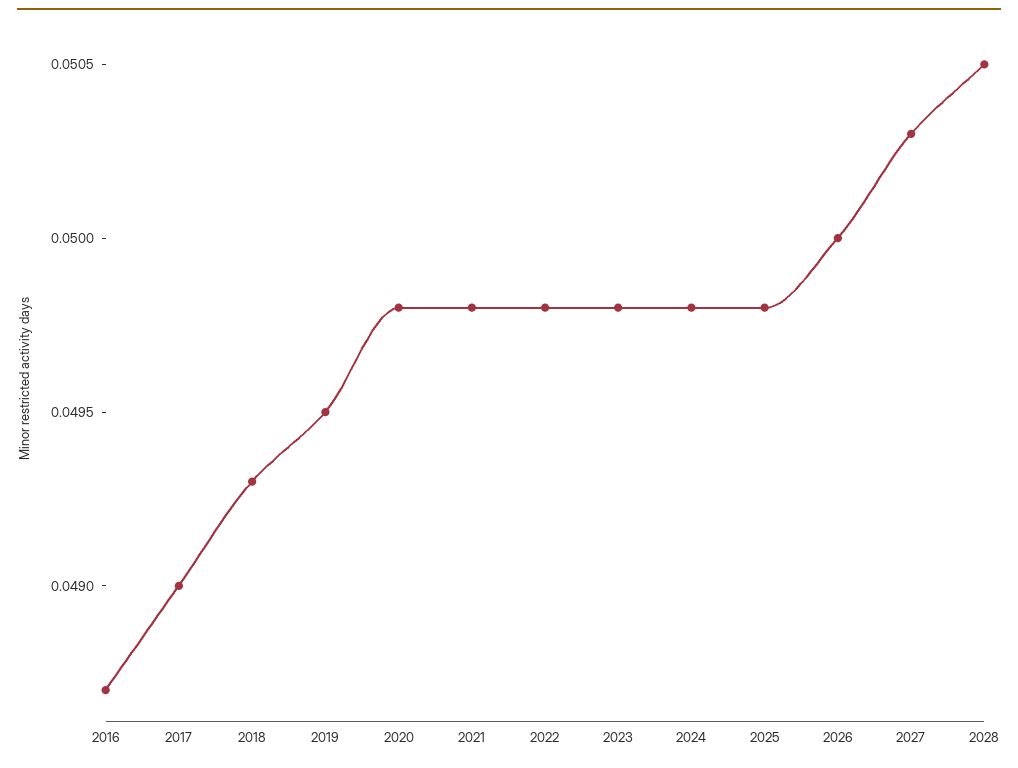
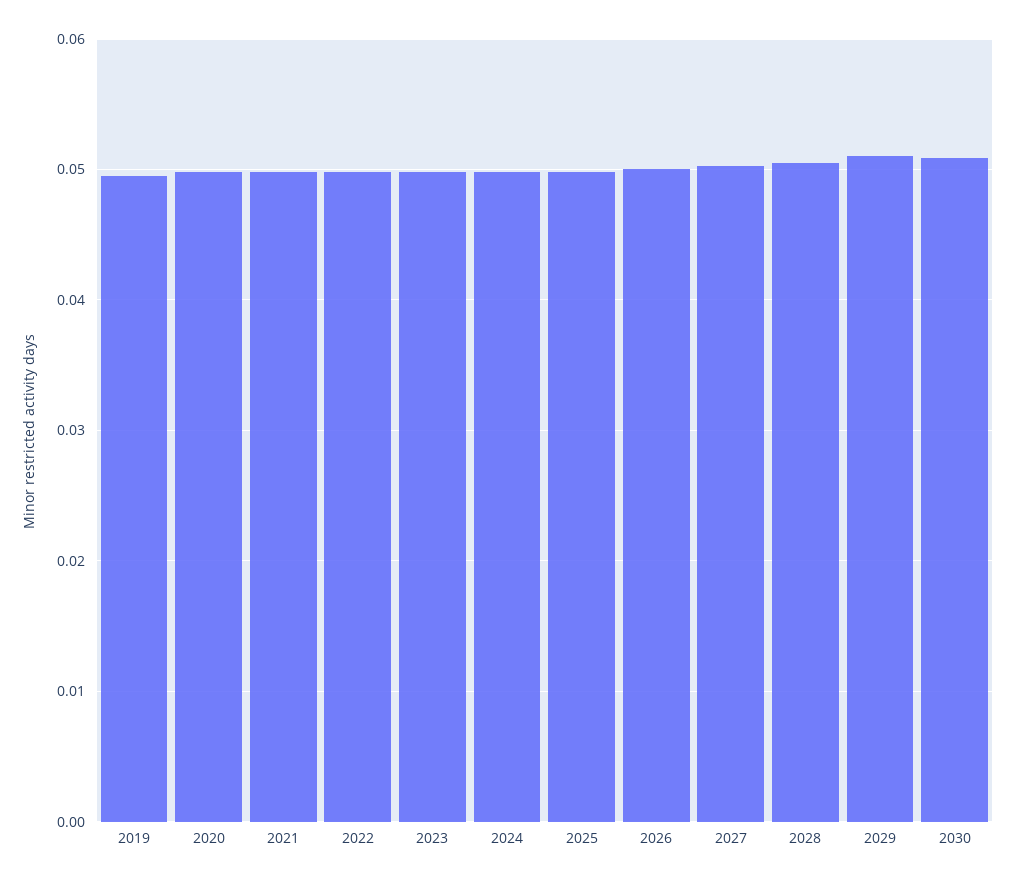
2016: 0.0487 -> none
2017: 0.049 -> none
2018: 0.0493 -> none
2029: none -> 0.051
2030: none -> 0.051

